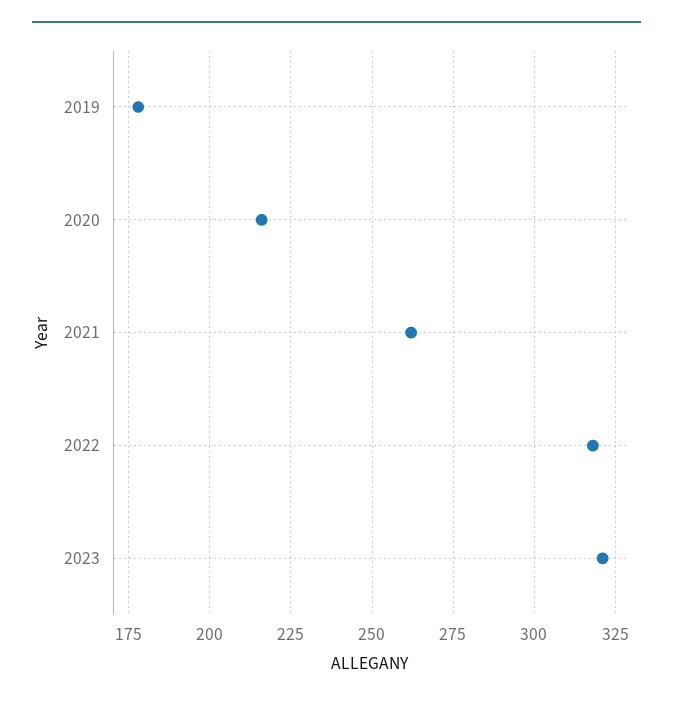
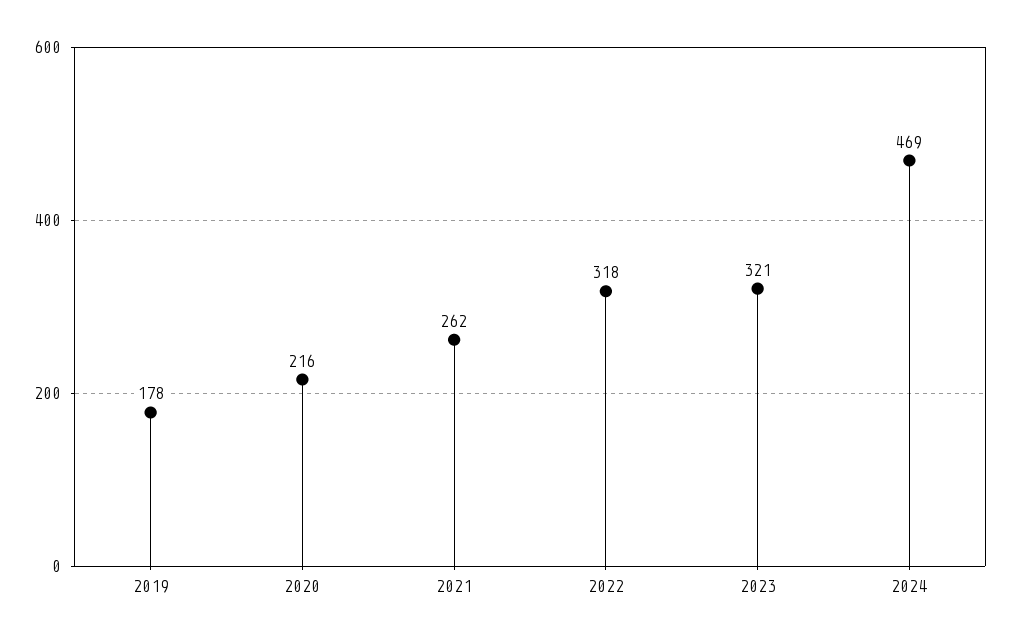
2024: none -> 469

